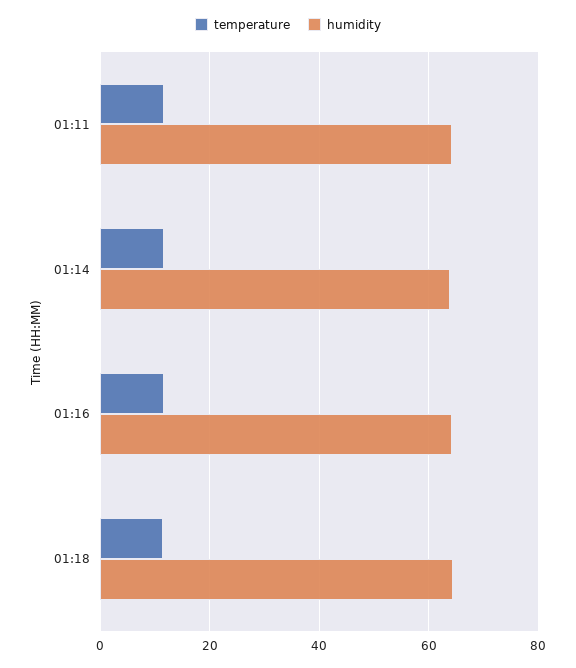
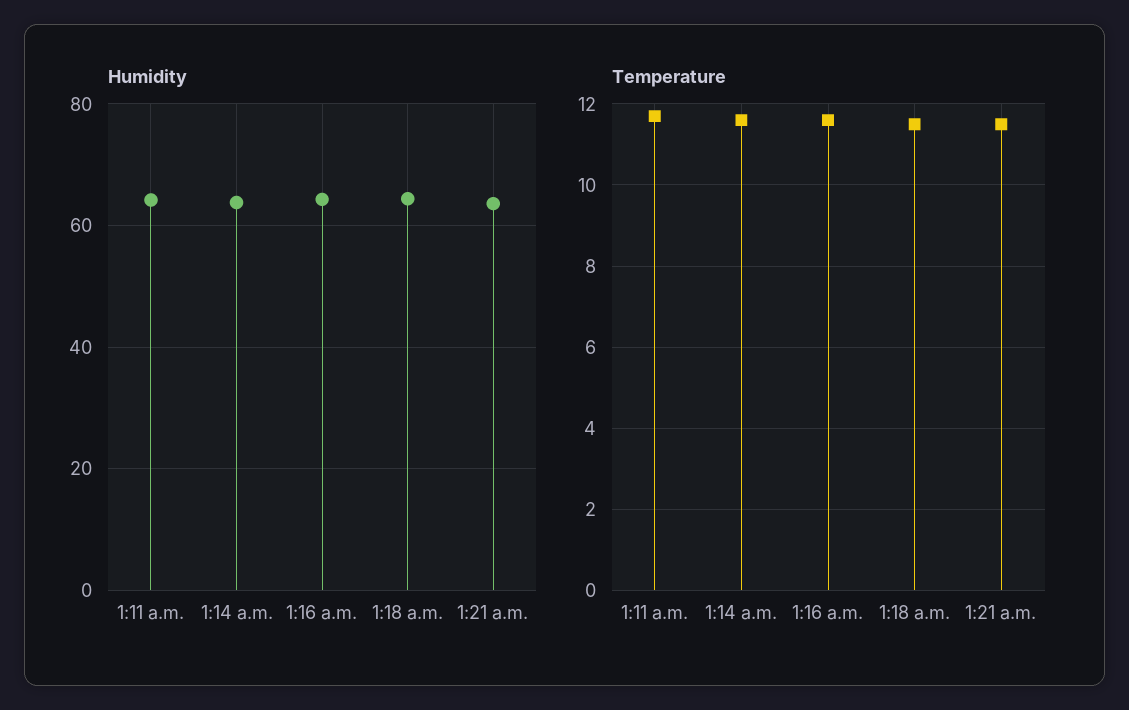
humidity, 1:21 a.m.: none -> 64
temperature, 1:21 a.m.: none -> 11.5

